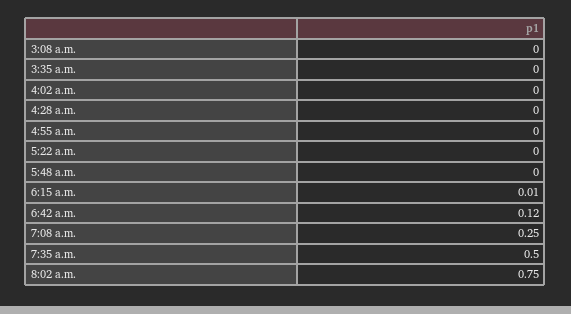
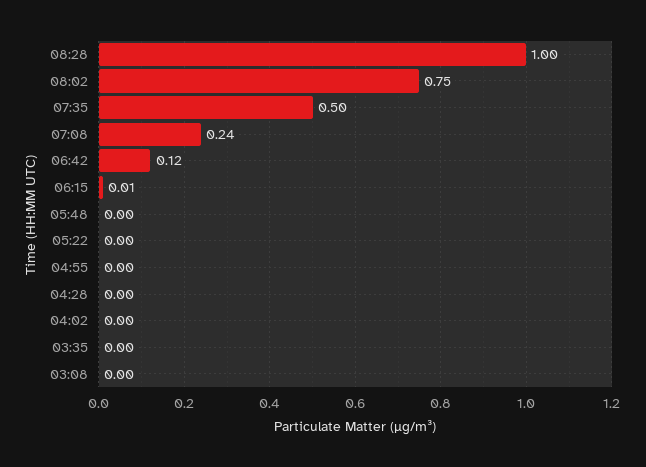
7:08 a.m.: 0.25 -> 0.24
08:28: none -> 1

